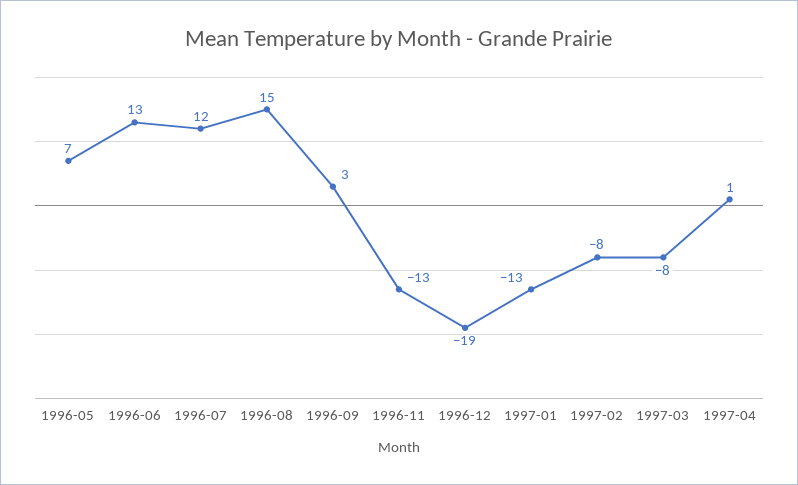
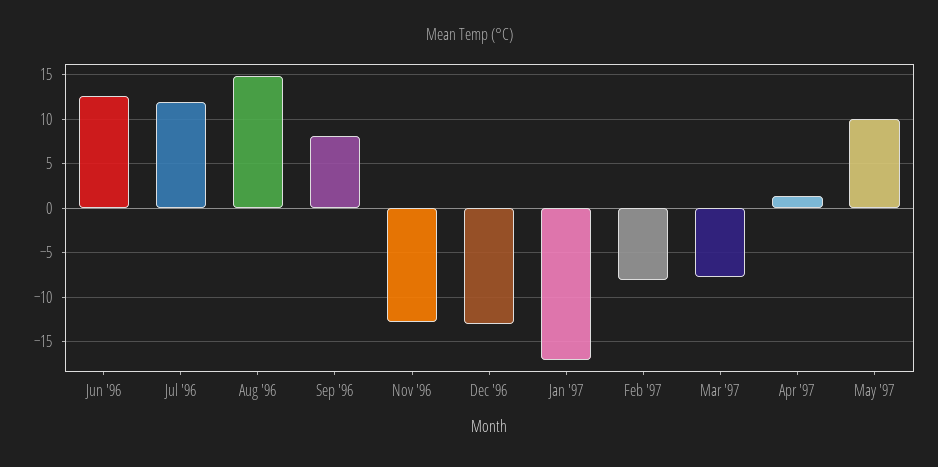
1996-05: 7 -> none
1996-09: 3 -> 8
1996-12: -19 -> -13
1997-01: -13 -> -17
May '97: none -> 10

